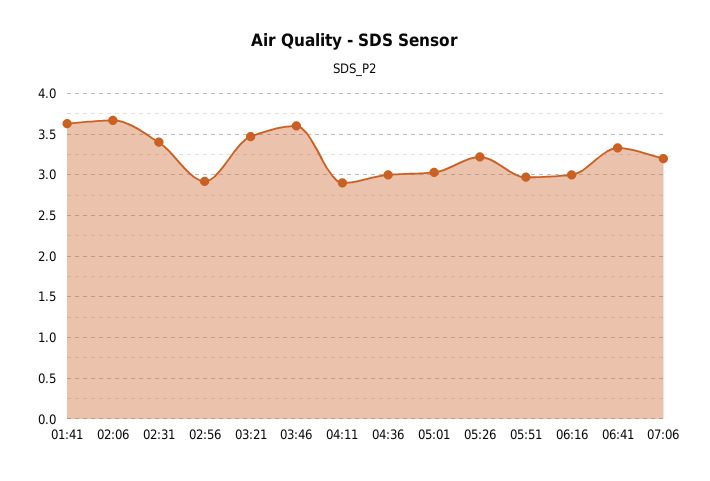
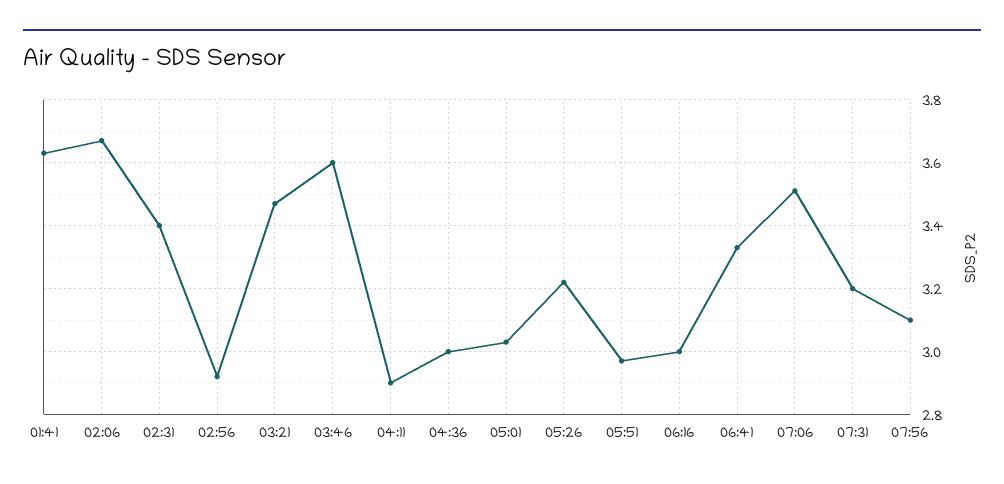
07:06: 3.2 -> 3.5
07:31: none -> 3.2
07:56: none -> 3.1

